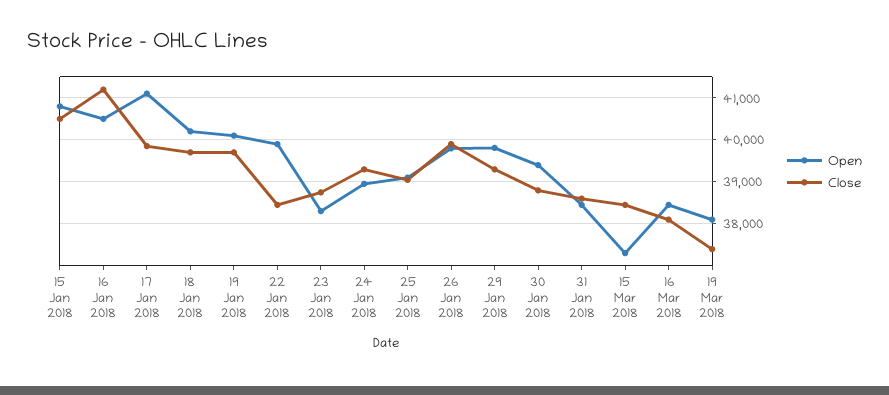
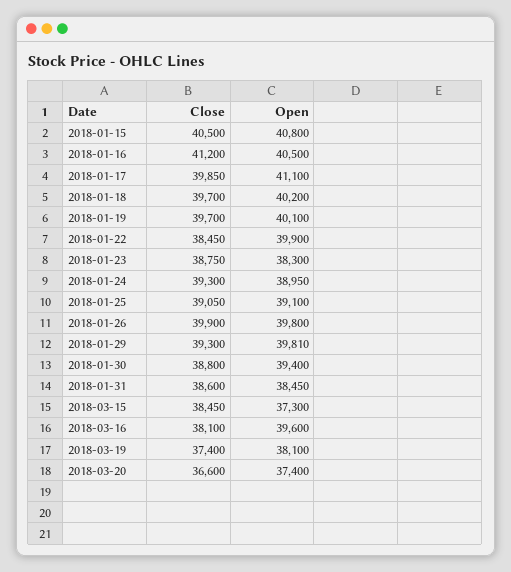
Open, 16 Mar 2018: 38400 -> 39600
Close, 2018-03-20: none -> 36600
Open, 2018-03-20: none -> 37400

